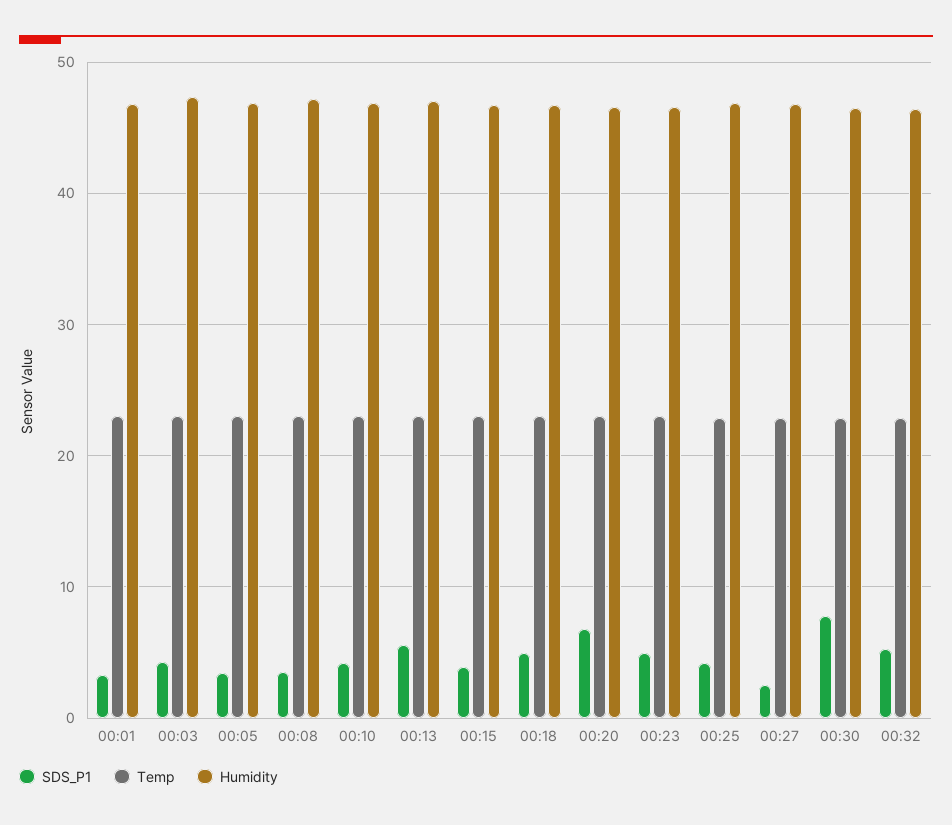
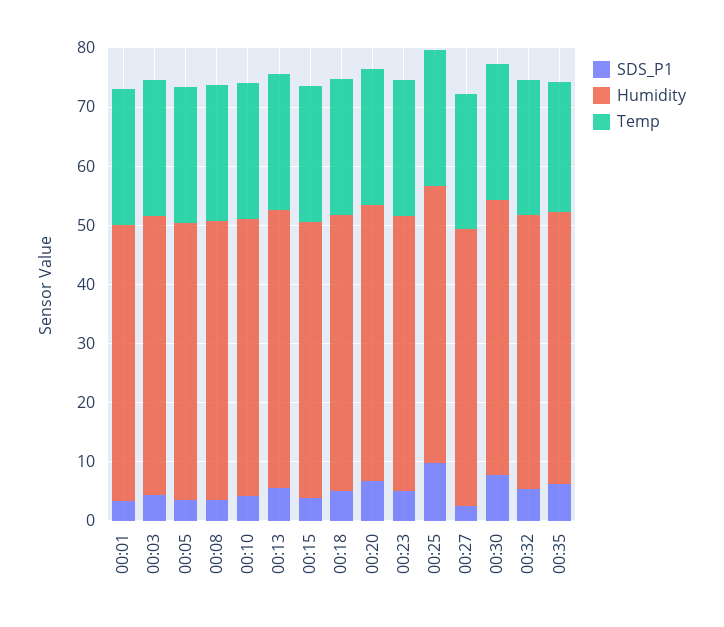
SDS_P1, 00:25: 4 -> 10
SDS_P1, 00:35: none -> 6
Humidity, 00:35: none -> 46
Temp, 00:35: none -> 22

